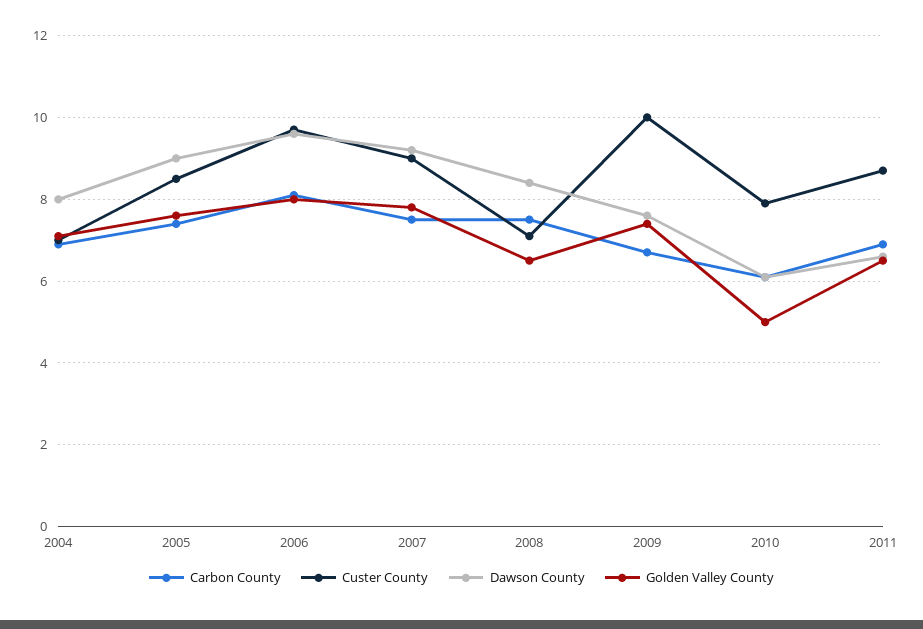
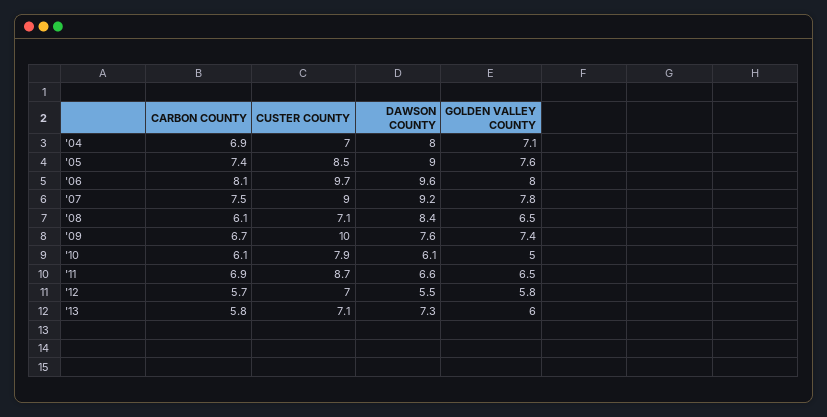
Carbon County, 2008: 7.5 -> 6.1
Carbon County, '12: none -> 5.7
Custer County, '12: none -> 7
Dawson County, '12: none -> 5.5
Golden Valley County, '12: none -> 5.8
Carbon County, '13: none -> 5.8
Custer County, '13: none -> 7.1
Dawson County, '13: none -> 7.3
Golden Valley County, '13: none -> 6

